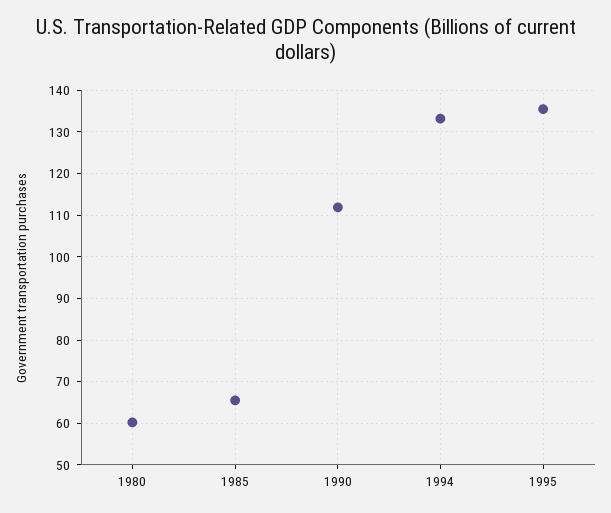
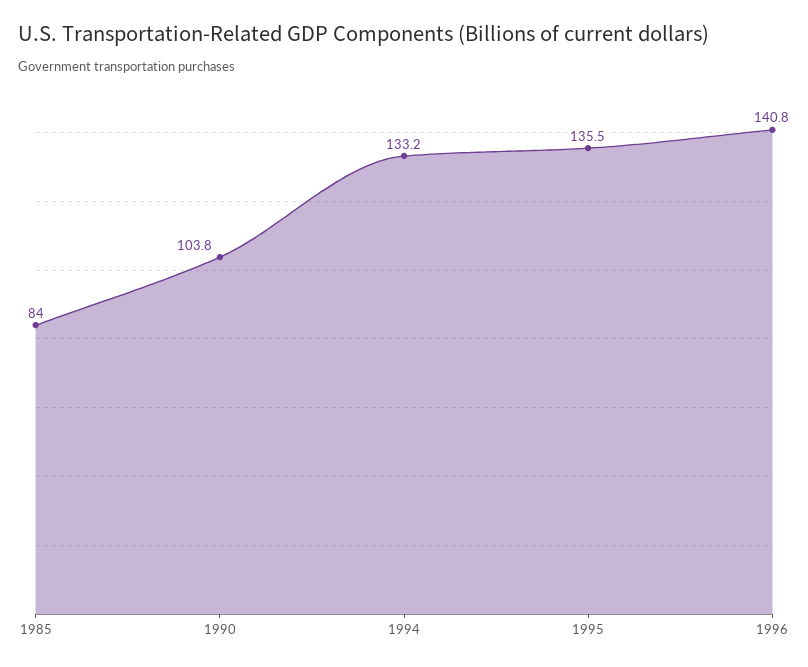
1980: 60 -> none
1985: 66 -> 84
1990: 112 -> 103.8
1996: none -> 140.8

